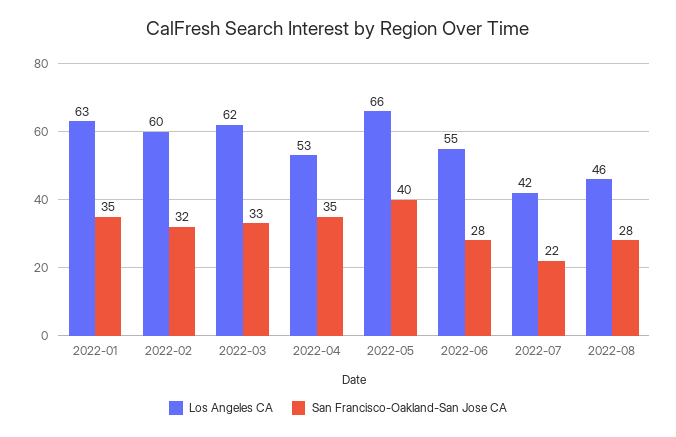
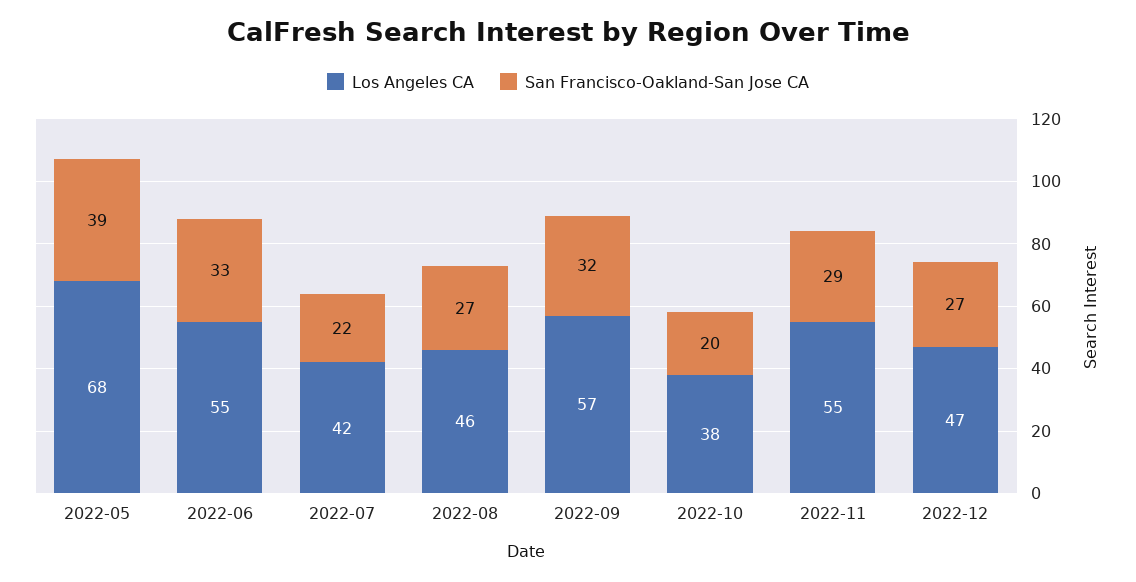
Los Angeles CA, 2022-01: 63 -> none
San Francisco-Oakland-San Jose CA, 2022-01: 35 -> none
Los Angeles CA, 2022-02: 60 -> none
San Francisco-Oakland-San Jose CA, 2022-02: 32 -> none
Los Angeles CA, 2022-03: 62 -> none
San Francisco-Oakland-San Jose CA, 2022-03: 33 -> none
Los Angeles CA, 2022-04: 53 -> none
San Francisco-Oakland-San Jose CA, 2022-04: 35 -> none
Los Angeles CA, 2022-05: 66 -> 68
San Francisco-Oakland-San Jose CA, 2022-05: 40 -> 39
San Francisco-Oakland-San Jose CA, 2022-06: 28 -> 33
San Francisco-Oakland-San Jose CA, 2022-08: 28 -> 27
Los Angeles CA, 2022-09: none -> 57
San Francisco-Oakland-San Jose CA, 2022-09: none -> 32
Los Angeles CA, 2022-10: none -> 38
San Francisco-Oakland-San Jose CA, 2022-10: none -> 20
Los Angeles CA, 2022-11: none -> 55
San Francisco-Oakland-San Jose CA, 2022-11: none -> 29
Los Angeles CA, 2022-12: none -> 47
San Francisco-Oakland-San Jose CA, 2022-12: none -> 27

